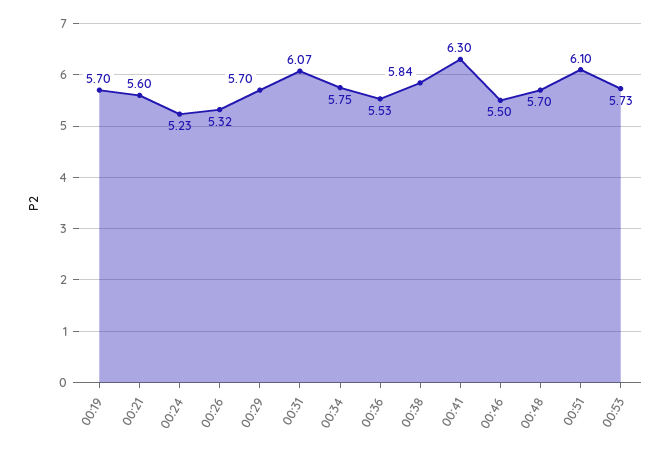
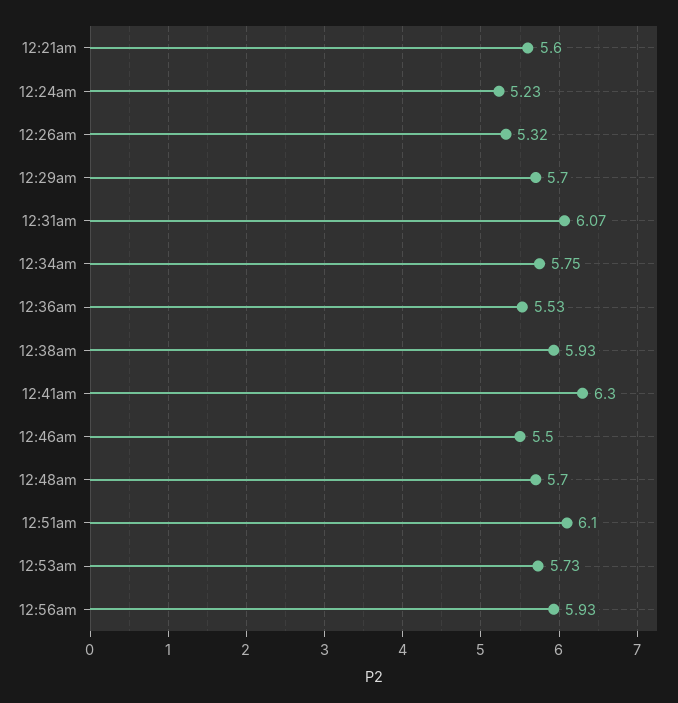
00:19: 5.7 -> none
00:38: 5.84 -> 5.93
12:56am: none -> 5.93

